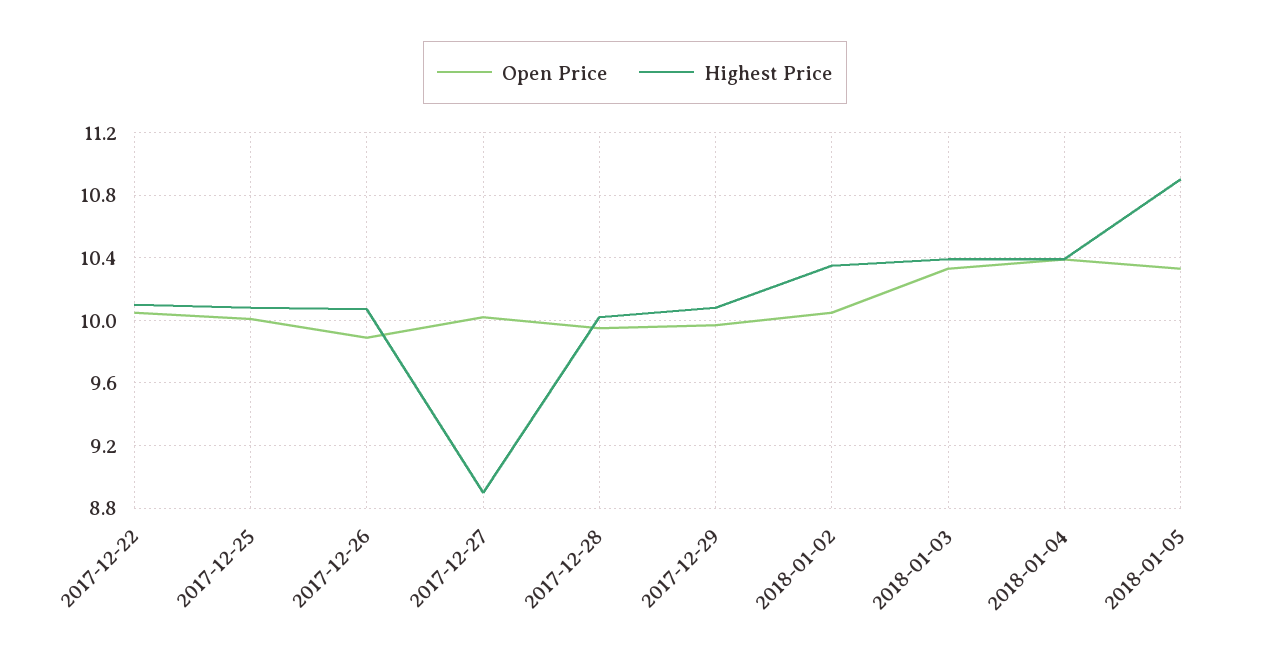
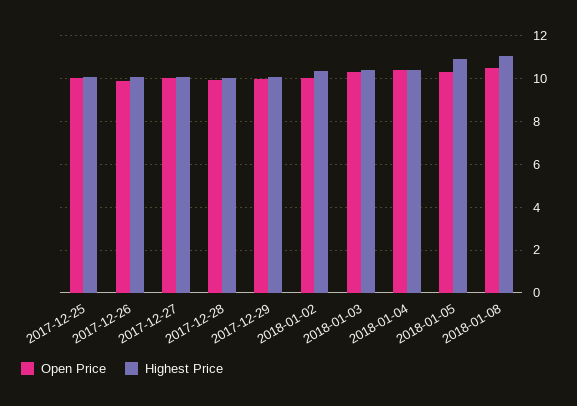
Open Price, 2017-12-22: 10.05 -> none
Highest Price, 2017-12-22: 10.1 -> none
Highest Price, 2017-12-27: 8.9 -> 10
Open Price, 2018-01-08: none -> 10.5
Highest Price, 2018-01-08: none -> 11

